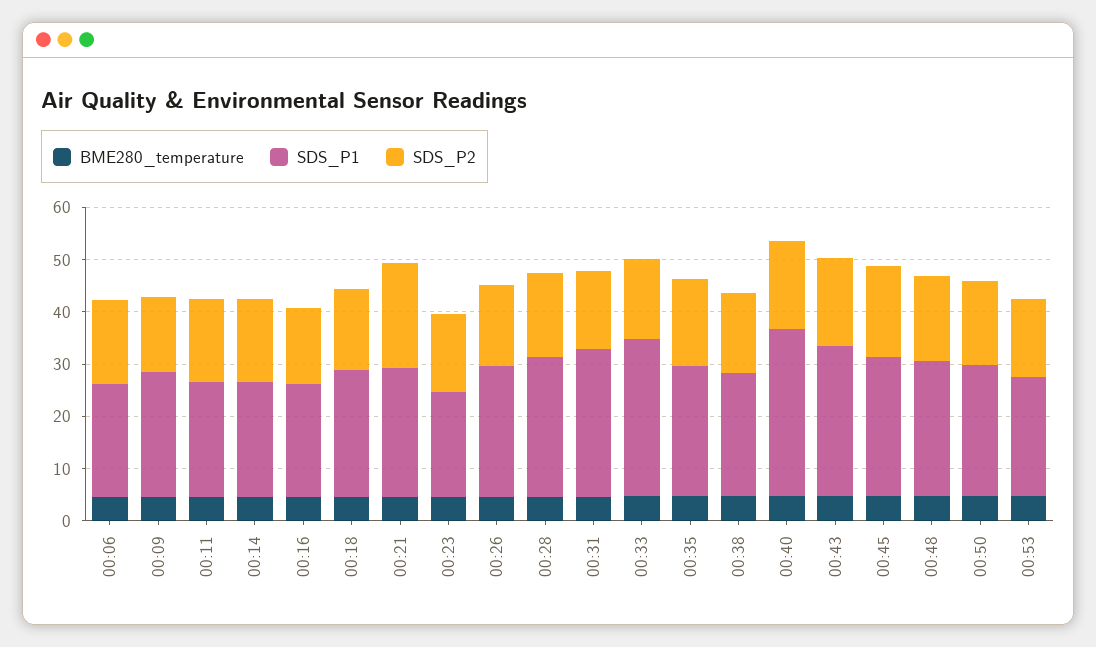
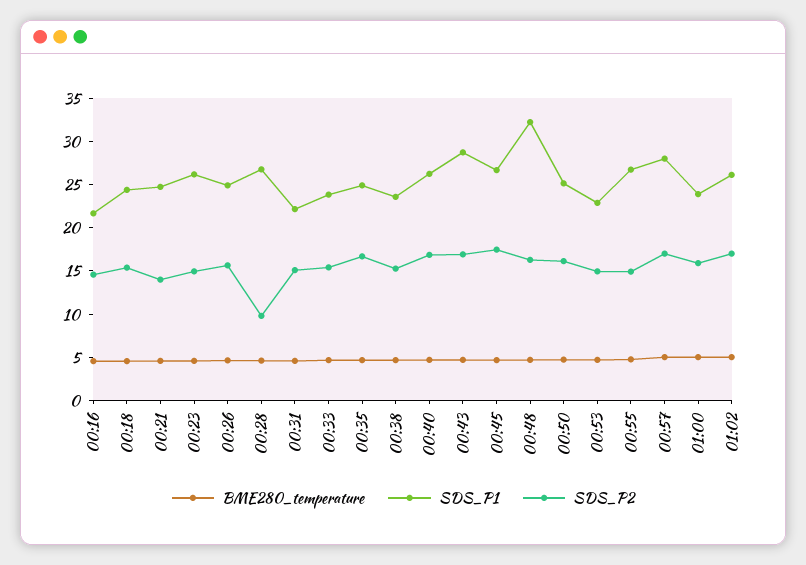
BME280_temperature, 00:06: 4 -> none
SDS_P1, 00:06: 22 -> none
SDS_P2, 00:06: 16 -> none
BME280_temperature, 00:09: 4 -> none
SDS_P1, 00:09: 24 -> none
SDS_P2, 00:09: 14 -> none
BME280_temperature, 00:11: 4 -> none
SDS_P1, 00:11: 22 -> none
SDS_P2, 00:11: 16 -> none
BME280_temperature, 00:14: 4 -> none
SDS_P1, 00:14: 22 -> none
SDS_P2, 00:14: 16 -> none
SDS_P2, 00:21: 20 -> 14
SDS_P1, 00:23: 20 -> 26
SDS_P2, 00:28: 16 -> 10
SDS_P1, 00:31: 28 -> 22
SDS_P1, 00:33: 30 -> 24
SDS_P1, 00:40: 32 -> 26
SDS_P1, 00:48: 26 -> 32
BME280_temperature, 00:55: none -> 5
SDS_P1, 00:55: none -> 27
SDS_P2, 00:55: none -> 15
BME280_temperature, 00:57: none -> 5
SDS_P1, 00:57: none -> 28
SDS_P2, 00:57: none -> 17
BME280_temperature, 01:00: none -> 5
SDS_P1, 01:00: none -> 24
SDS_P2, 01:00: none -> 16
BME280_temperature, 01:02: none -> 5
SDS_P1, 01:02: none -> 26
SDS_P2, 01:02: none -> 17

